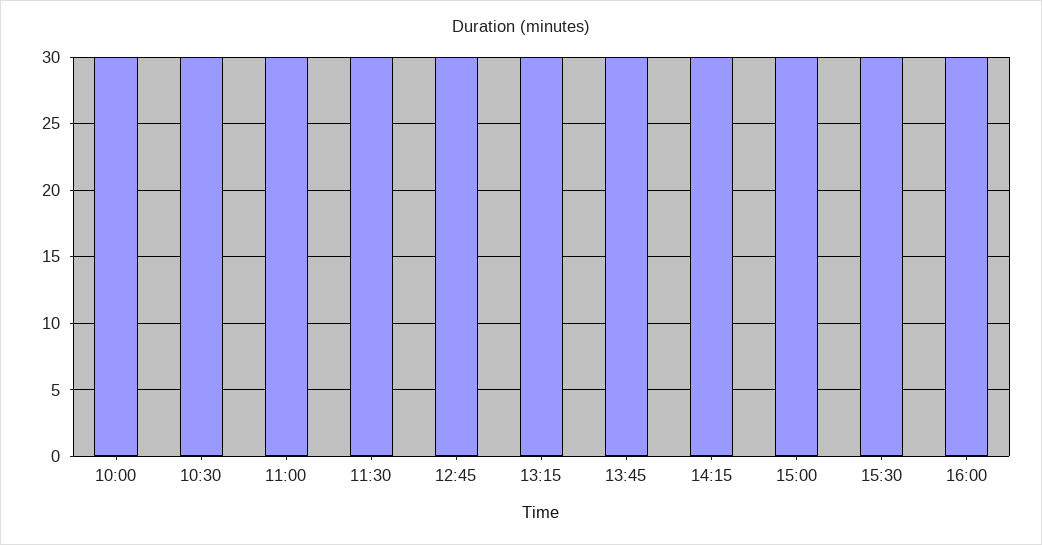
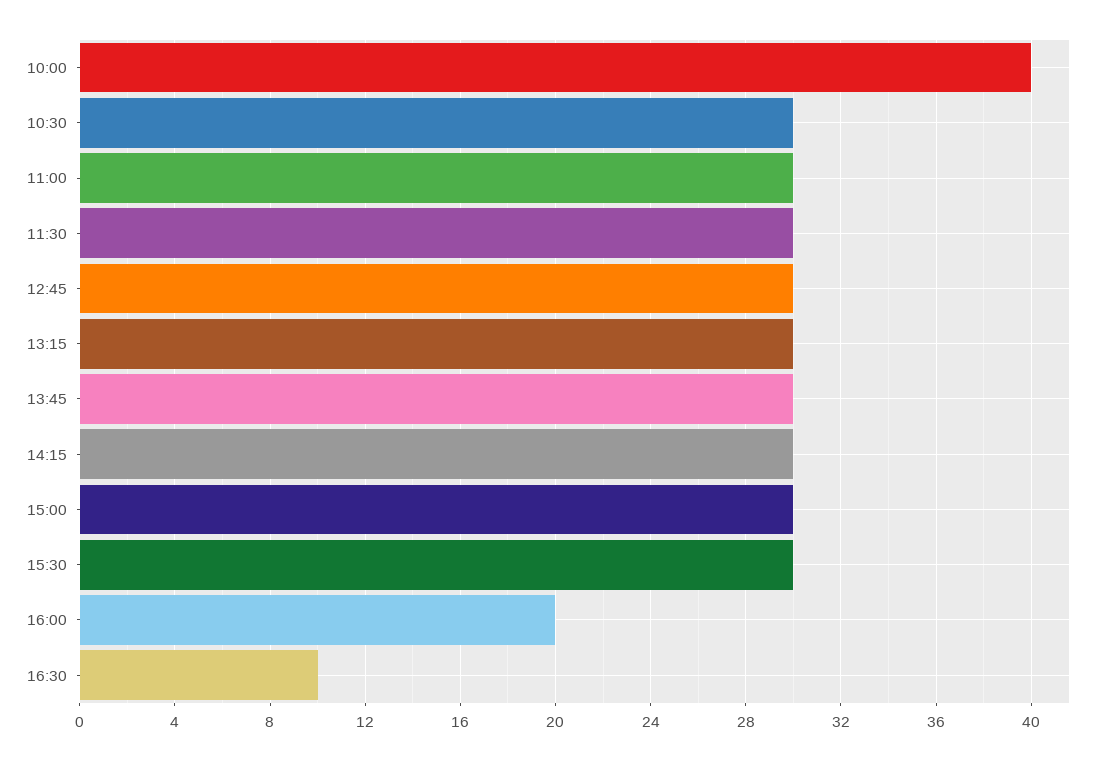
10:00: 30 -> 40
16:00: 30 -> 20
16:30: none -> 10

